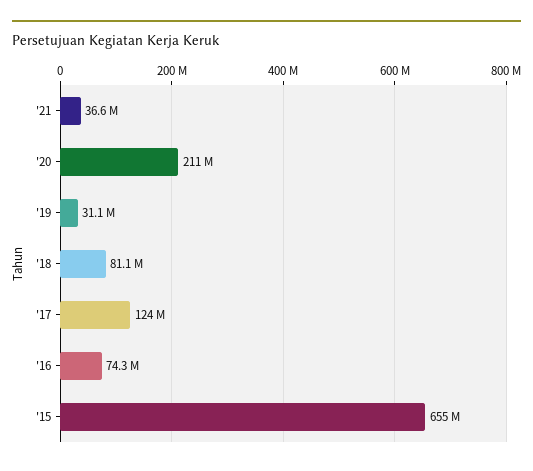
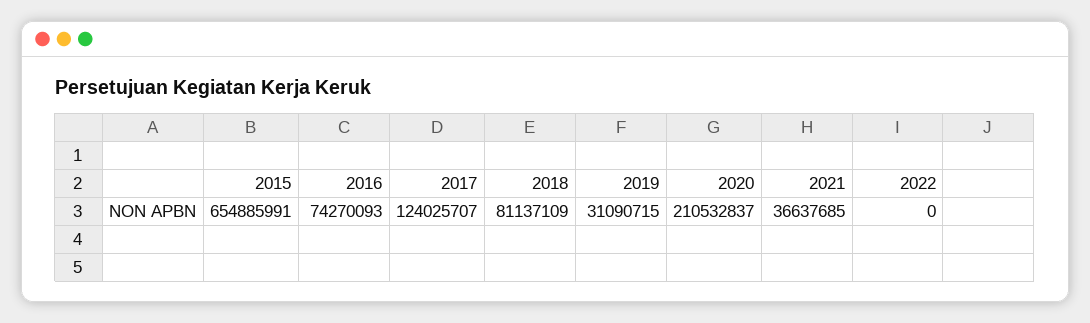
2022: none -> 0

